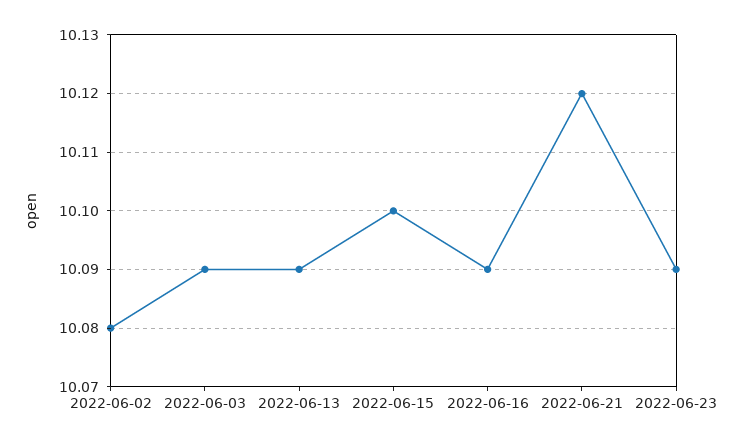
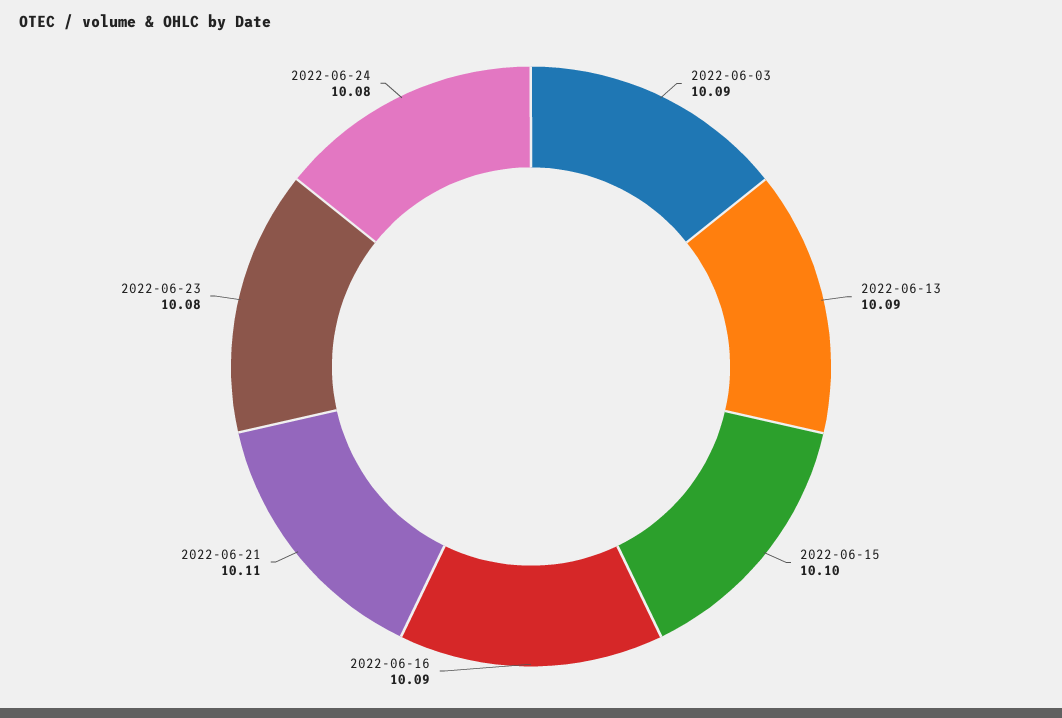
2022-06-02: 10.08 -> none
2022-06-21: 10.12 -> 10.11
2022-06-23: 10.09 -> 10.08
2022-06-24: none -> 10.08

